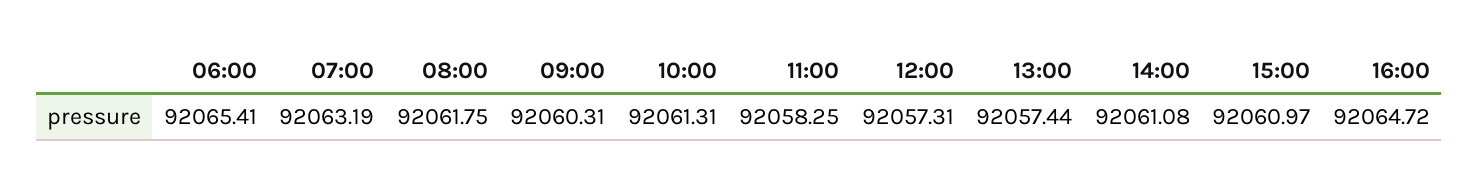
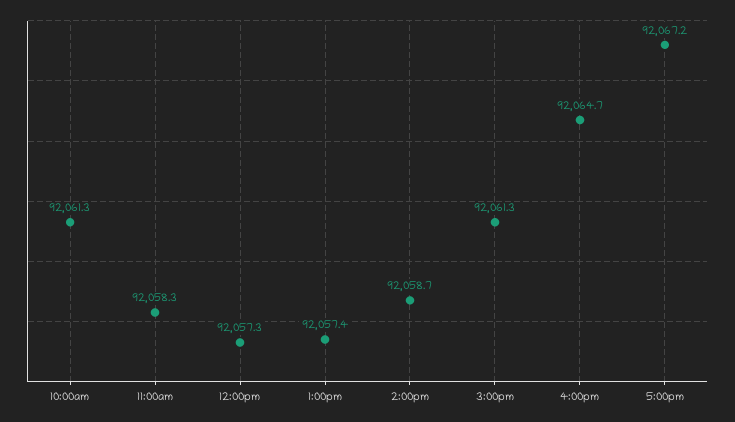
06:00: 92065.41 -> none
07:00: 92063.19 -> none
08:00: 92061.75 -> none
09:00: 92060.31 -> none
14:00: 92061.08 -> 92058.7
15:00: 92060.97 -> 92061.3
5:00pm: none -> 92067.2

